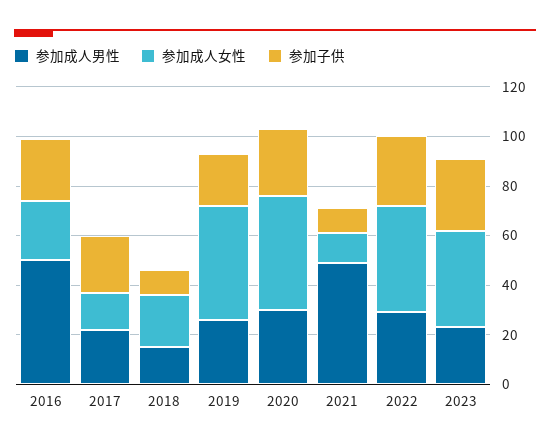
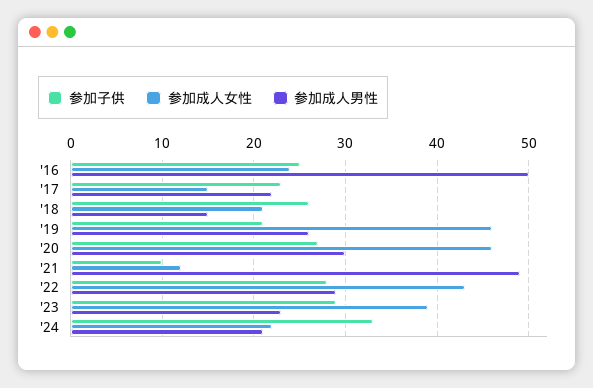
参加子供, 2018: 10 -> 26
参加子供, '24: none -> 33
参加成人女性, '24: none -> 22
参加成人男性, '24: none -> 21

